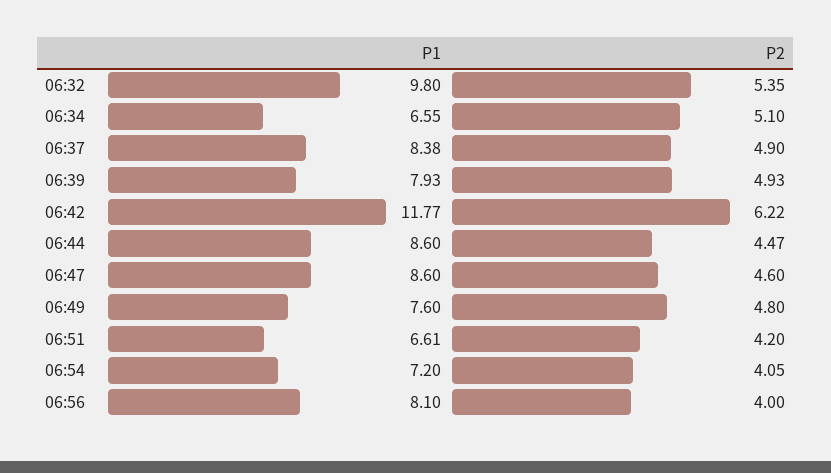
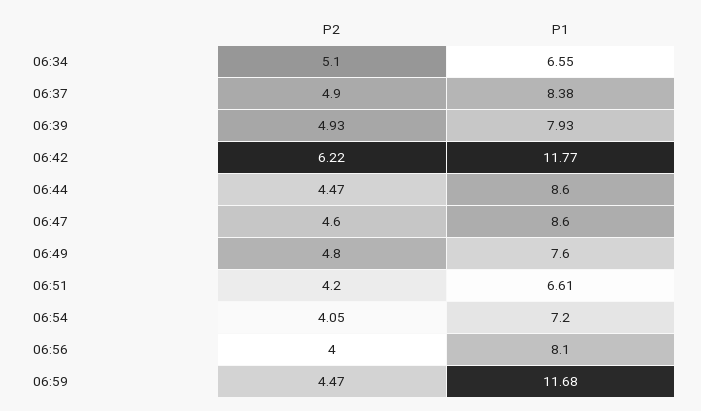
P1, 06:32: 9.8 -> none
P2, 06:32: 5.35 -> none
P2, 06:59: none -> 4.47
P1, 06:59: none -> 11.68

